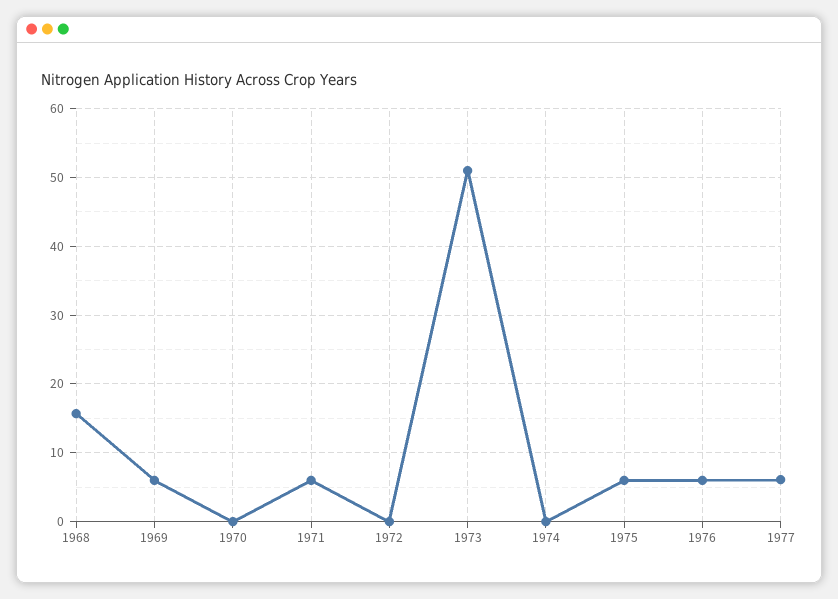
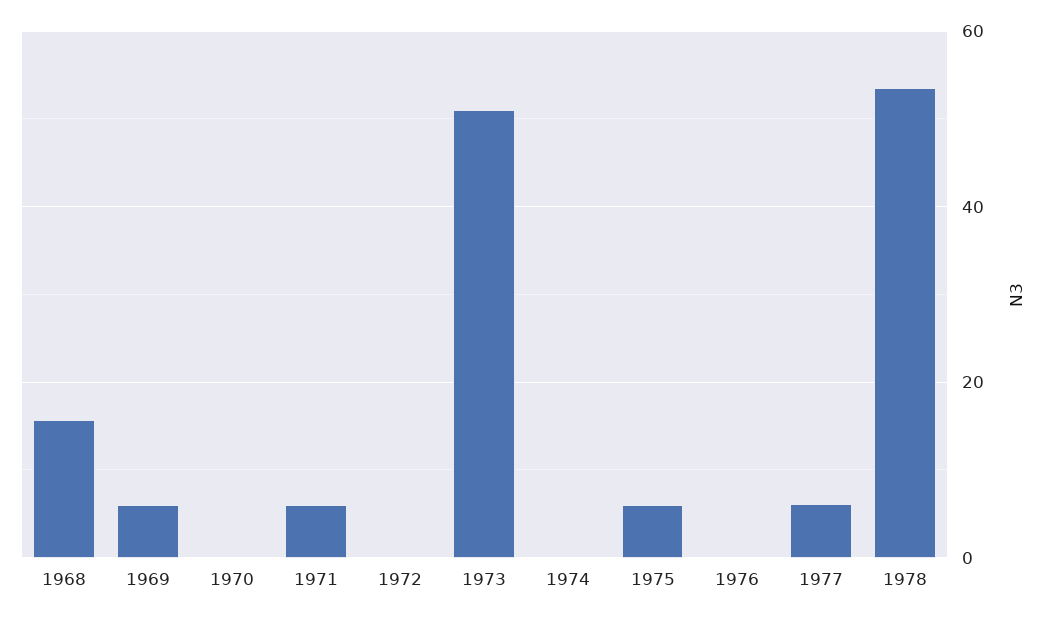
1976: 6 -> 0
1978: none -> 54

